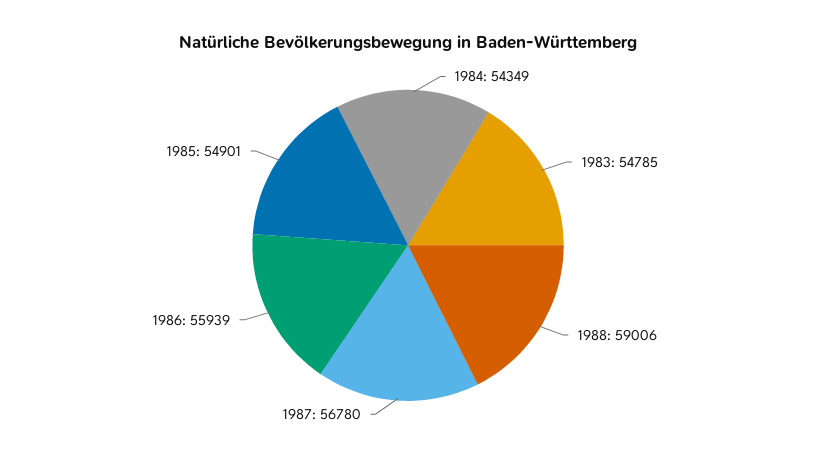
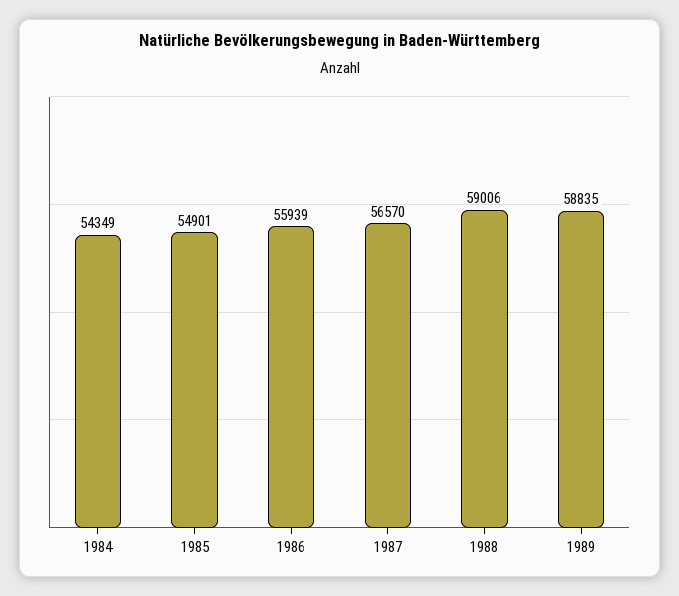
1983: 54785 -> none
1987: 56780 -> 56570
1989: none -> 58835

